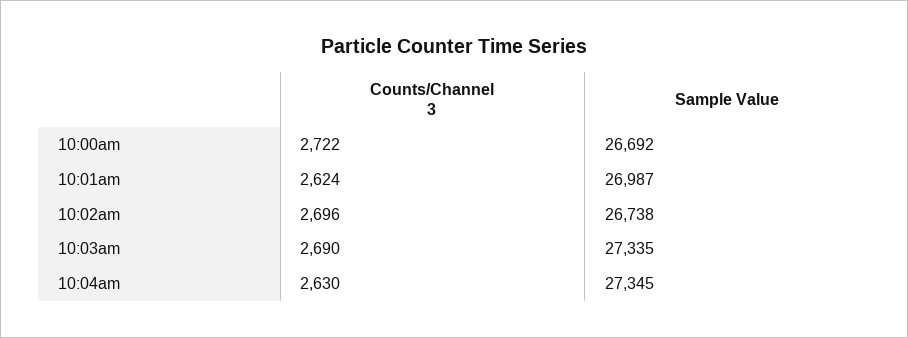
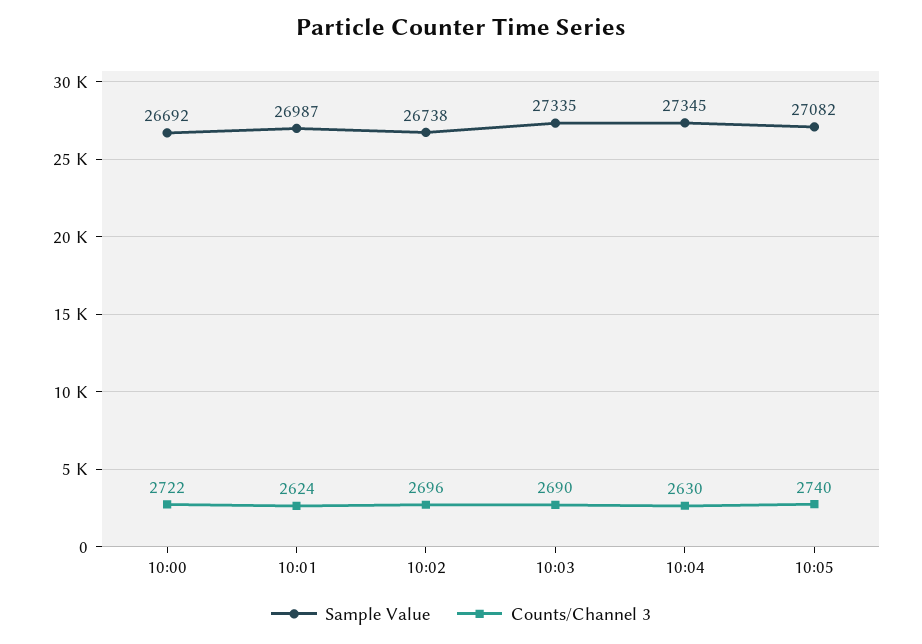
Sample Value, 10:05: none -> 27082
Counts/Channel 3, 10:05: none -> 2740

